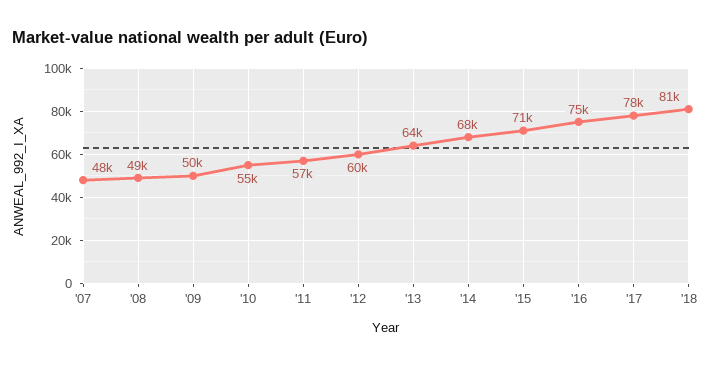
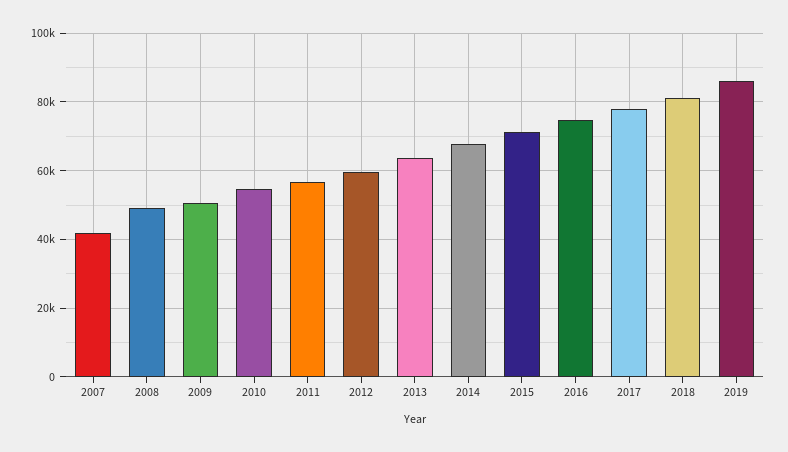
'07: 48000 -> 42000
2019: none -> 86000

